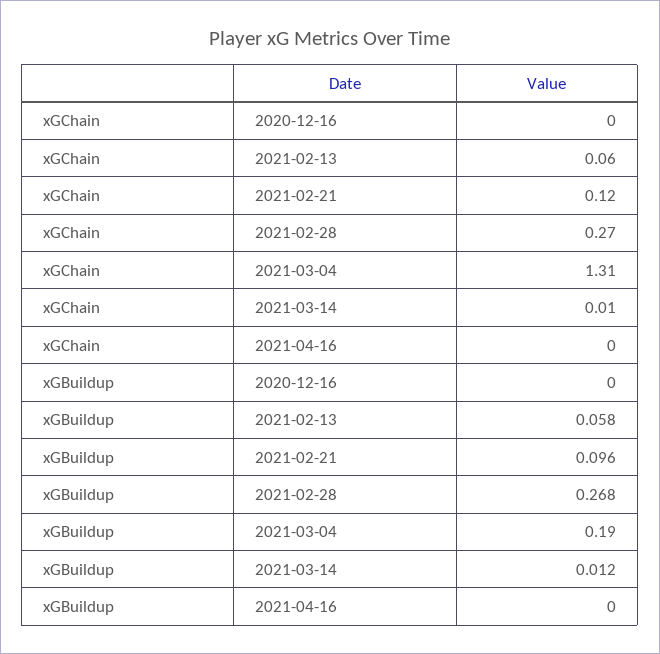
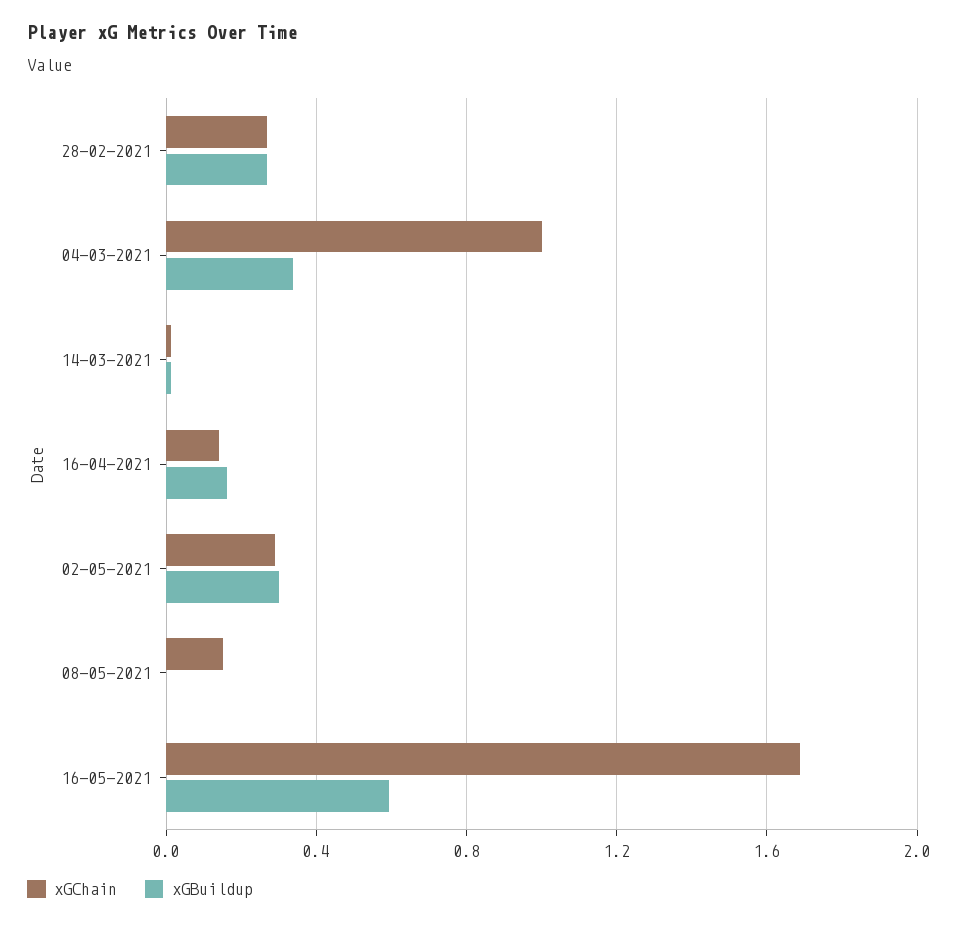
xGChain, 2020-12-16: 0 -> none
xGChain, 2021-02-13: 0.06 -> none
xGChain, 2021-02-21: 0.12 -> none
xGChain, 2021-03-04: 1.31 -> 1
xGChain, 2021-04-16: 0 -> 0.15
xGBuildup, 2020-12-16: 0 -> none
xGBuildup, 2021-02-13: 0.058 -> none
xGBuildup, 2021-02-21: 0.096 -> none
xGBuildup, 2021-03-04: 0.19 -> 0.35
xGBuildup, 2021-04-16: 0 -> 0.15
xGChain, 02-05-2021: none -> 0.3
xGBuildup, 02-05-2021: none -> 0.3
xGChain, 08-05-2021: none -> 0.15
xGBuildup, 08-05-2021: none -> 0
xGChain, 16-05-2021: none -> 1.7
xGBuildup, 16-05-2021: none -> 0.6

